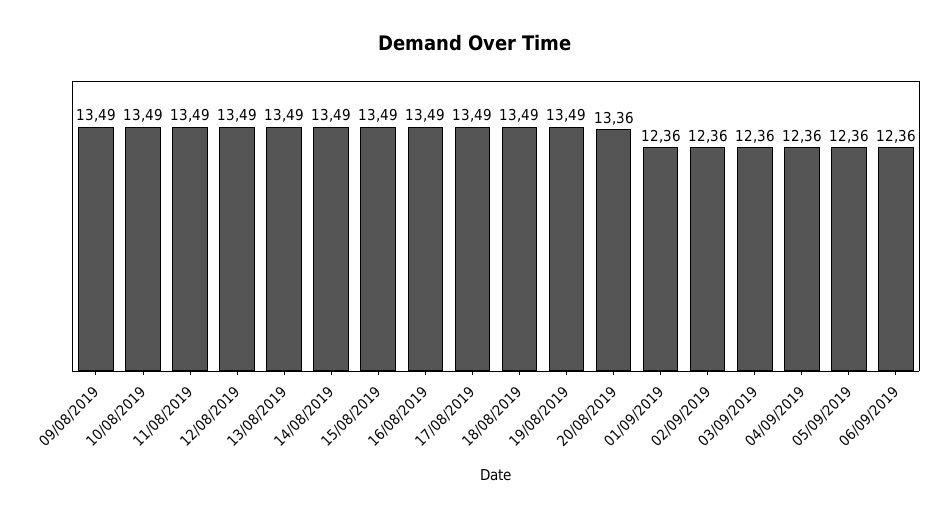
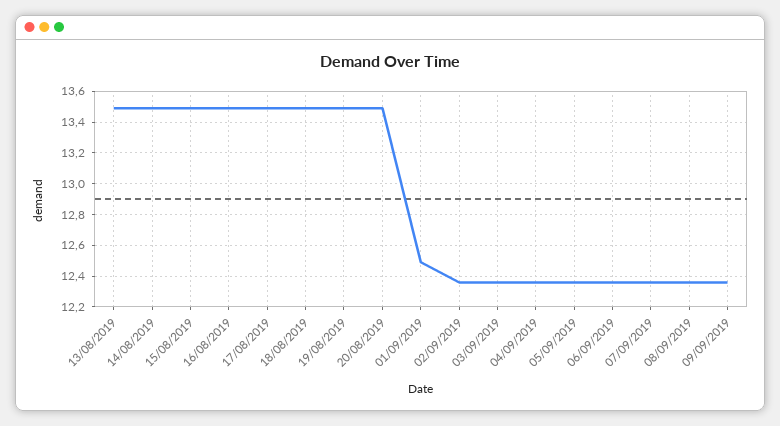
09/08/2019: 13.49 -> none
10/08/2019: 13.49 -> none
11/08/2019: 13.49 -> none
12/08/2019: 13.49 -> none
20/08/2019: 13.36 -> 13.5
01/09/2019: 12.36 -> 12.5
07/09/2019: none -> 12.35
08/09/2019: none -> 12.35
09/09/2019: none -> 12.35

